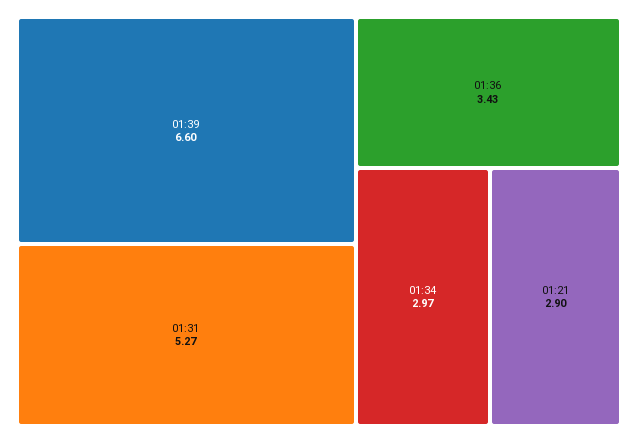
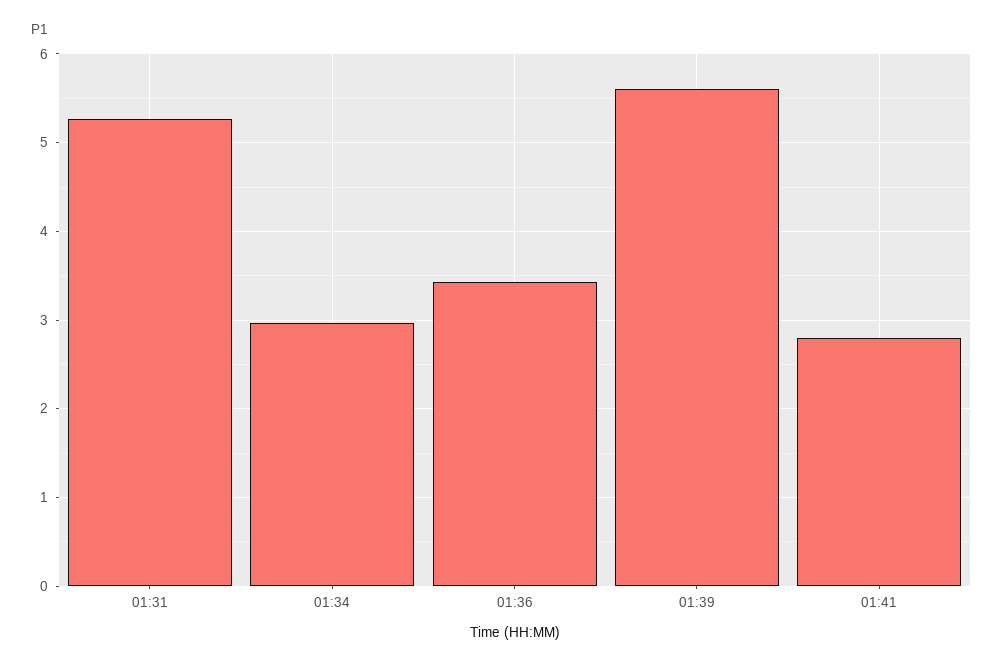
01:39: 6.6 -> 5.6
01:21: 2.9 -> none
01:41: none -> 2.8

